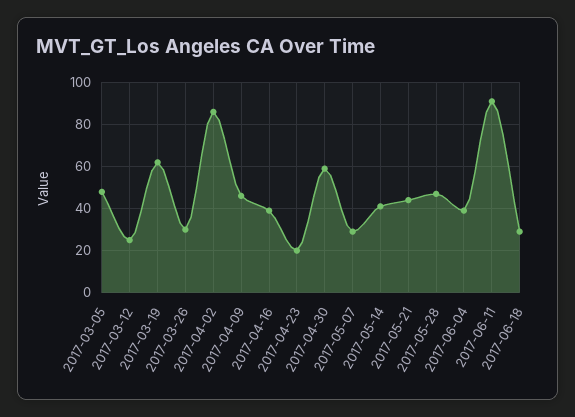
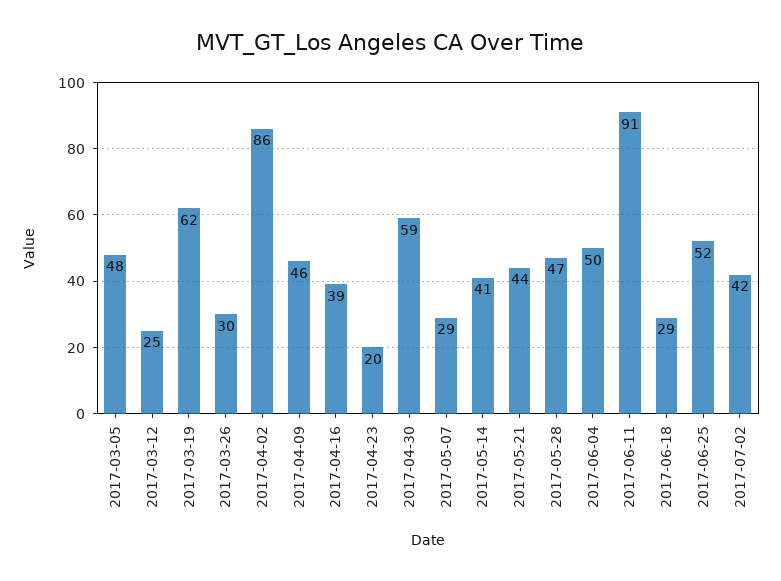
2017-06-04: 40 -> 50
2017-06-25: none -> 52
2017-07-02: none -> 42

